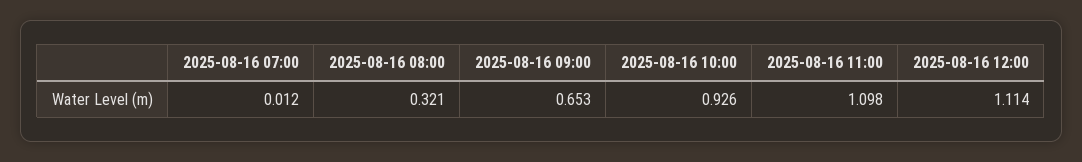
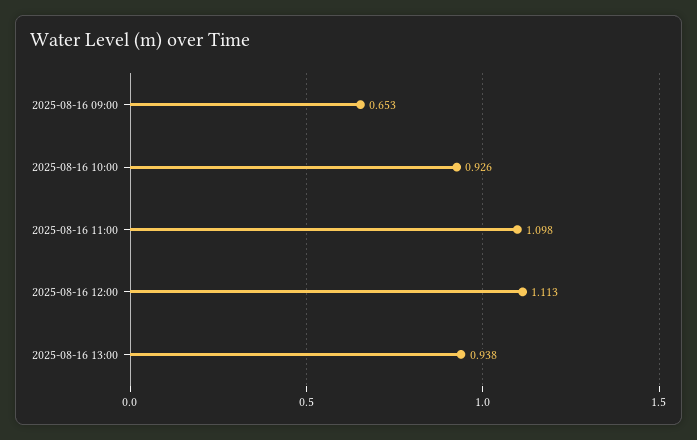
2025-08-16 07:00: 0.012 -> none
2025-08-16 08:00: 0.321 -> none
2025-08-16 12:00: 1.114 -> 1.113
2025-08-16 13:00: none -> 0.938

